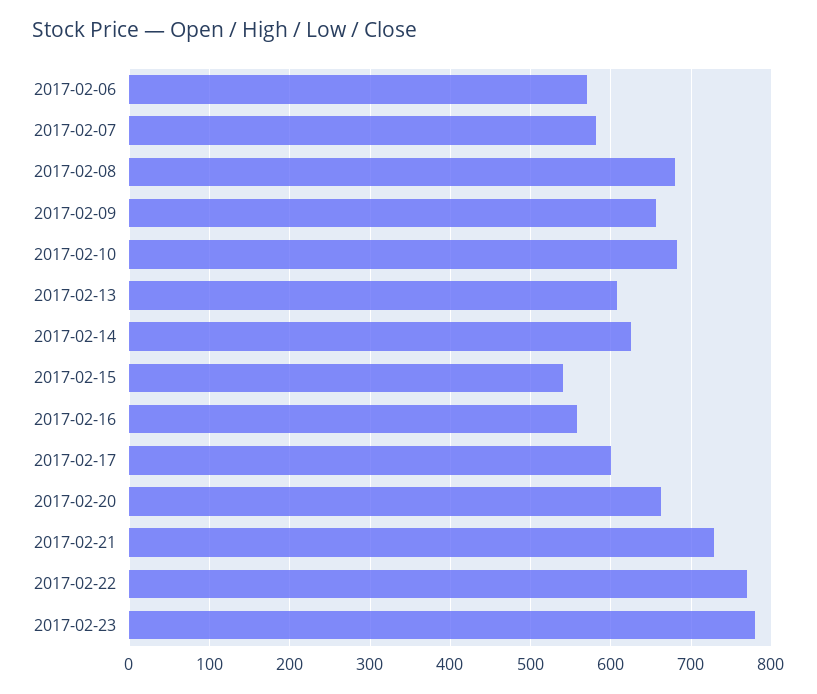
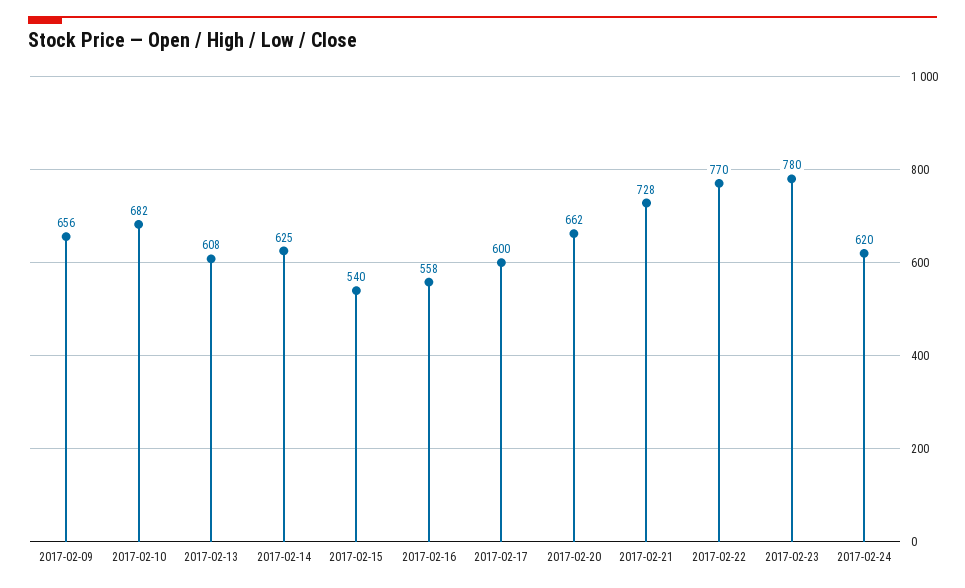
2017-02-06: 570 -> none
2017-02-07: 580 -> none
2017-02-08: 680 -> none
2017-02-24: none -> 620

